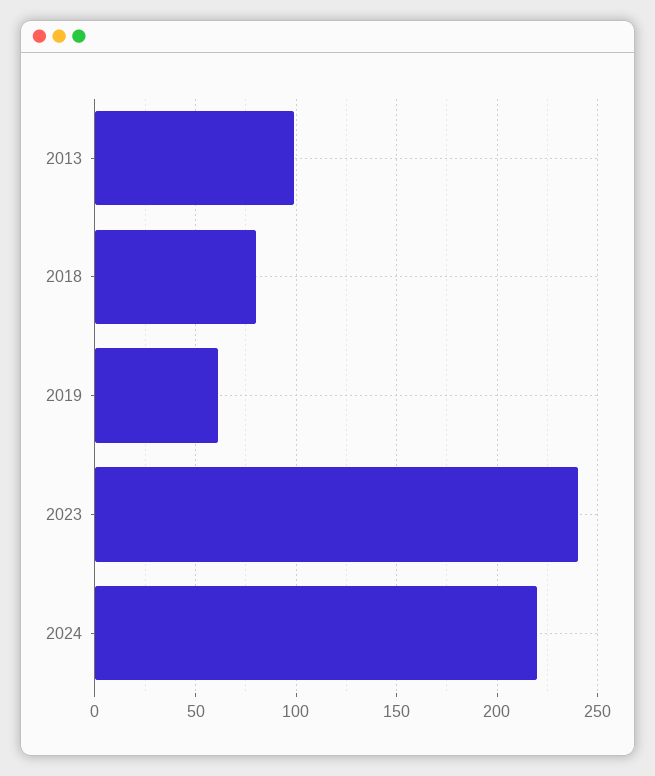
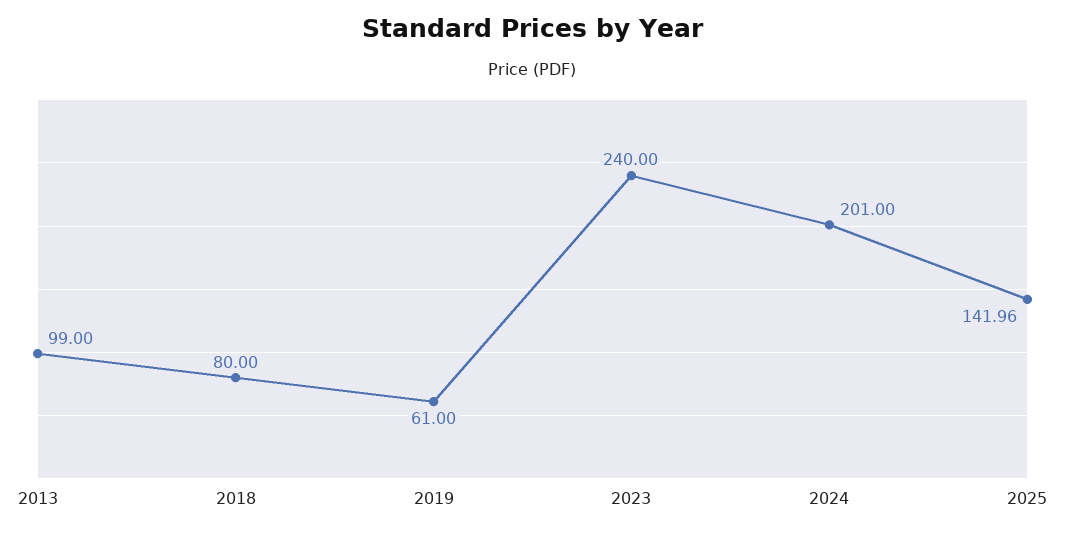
2024: 220 -> 201
2025: none -> 141.96

